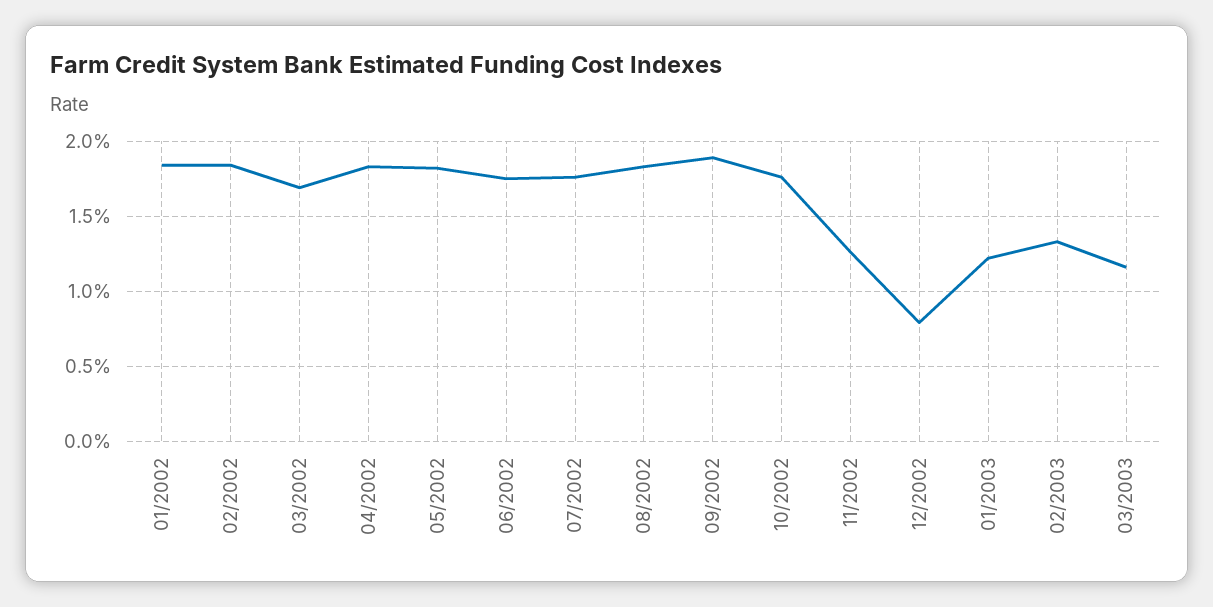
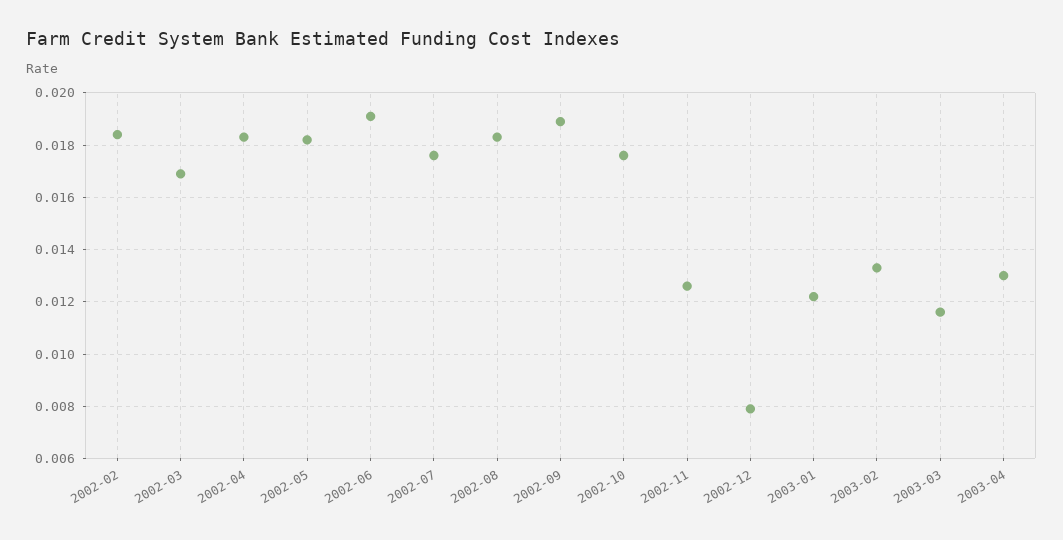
01/2002: 0.0185 -> none
06/2002: 0.0175 -> 0.019
2003-04: none -> 0.013

